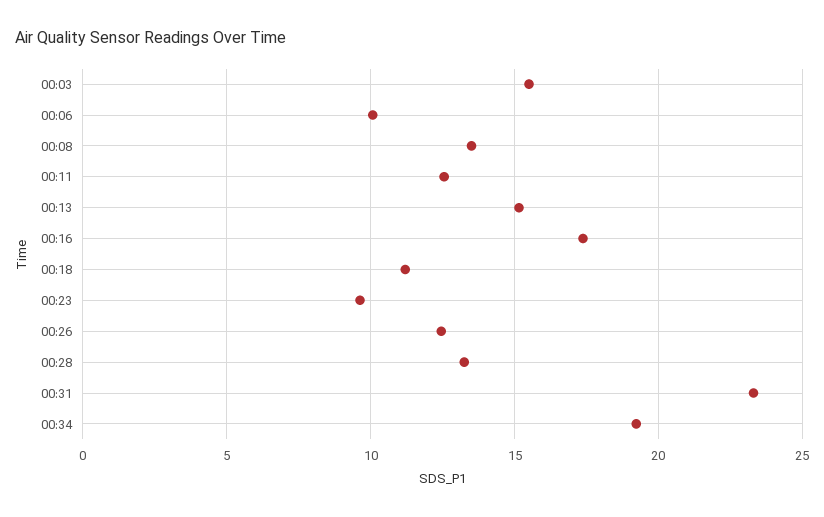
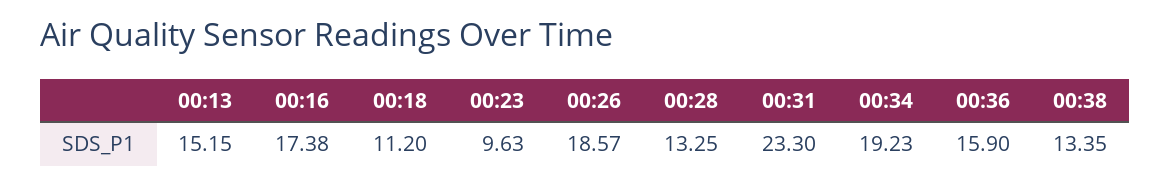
00:03: 15.5 -> none
00:06: 10 -> none
00:08: 13.5 -> none
00:11: 12.5 -> none
00:26: 12.5 -> 18.57
00:36: none -> 15.9
00:38: none -> 13.35

